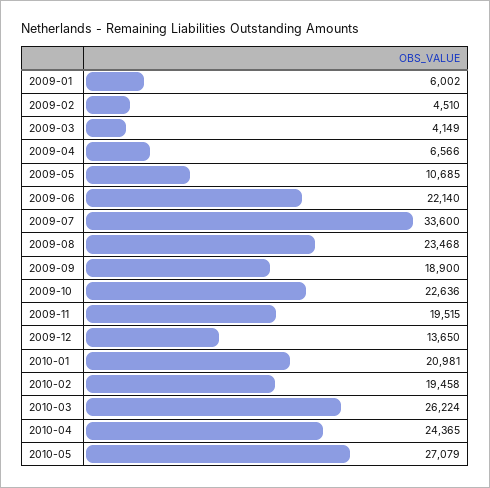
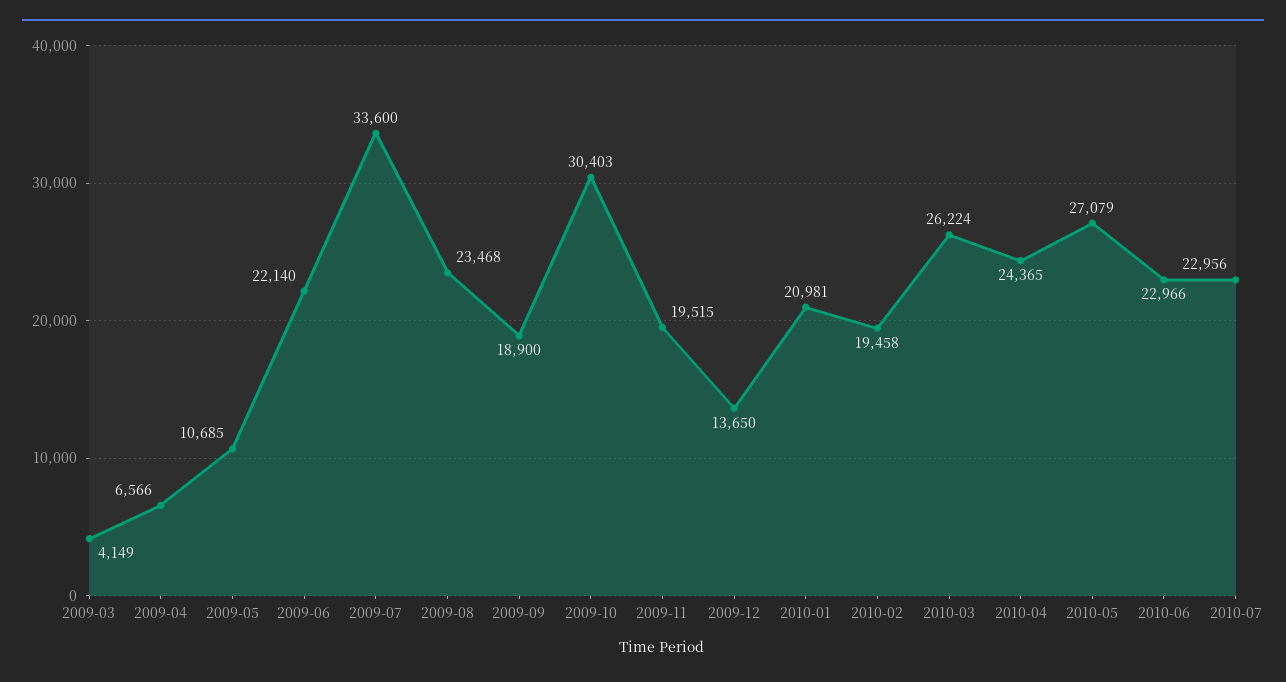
2009-01: 6002 -> none
2009-02: 4510 -> none
2009-10: 22636 -> 30403
2010-06: none -> 22966
2010-07: none -> 22956

